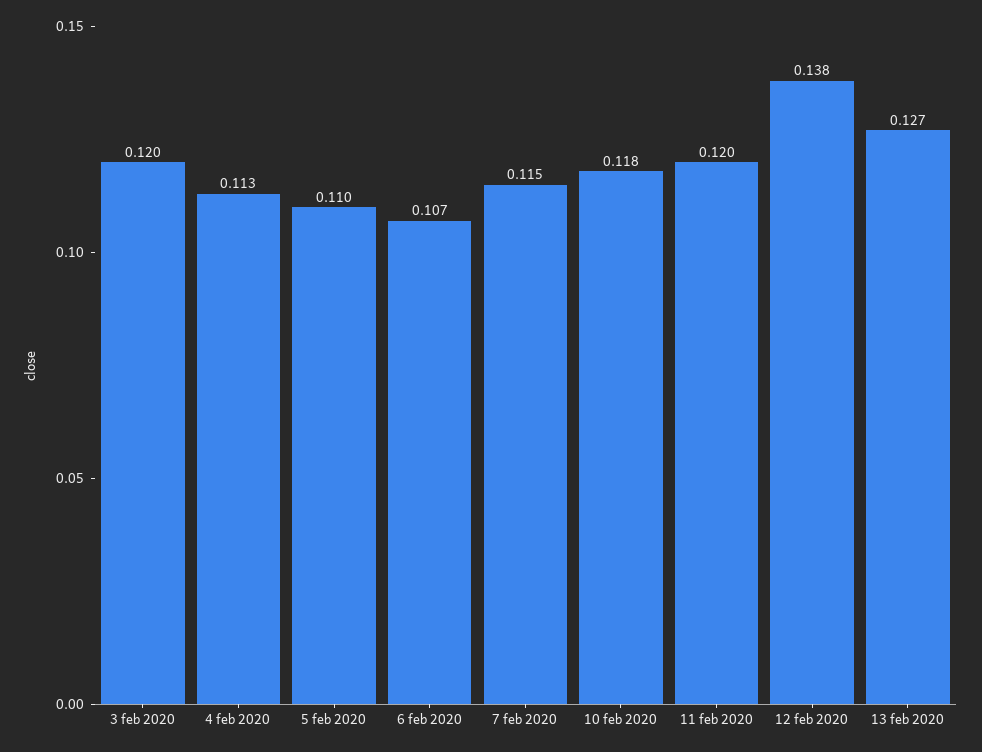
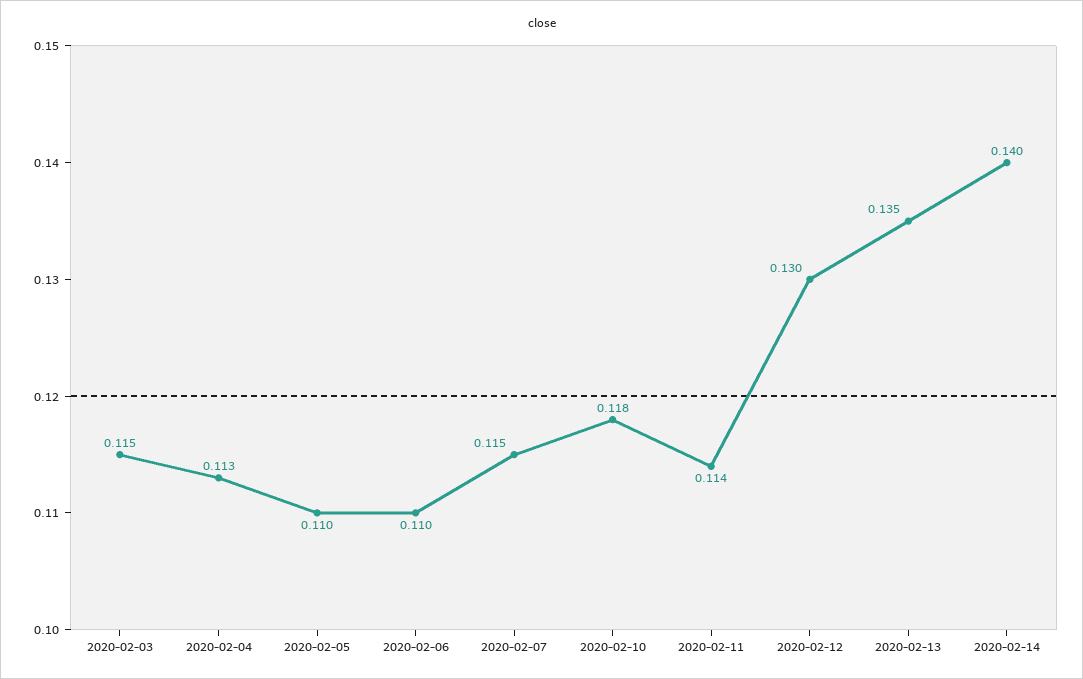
3 feb 2020: 0.12 -> 0.115
6 feb 2020: 0.107 -> 0.11
11 feb 2020: 0.12 -> 0.114
12 feb 2020: 0.138 -> 0.13
13 feb 2020: 0.127 -> 0.135
2020-02-14: none -> 0.14

